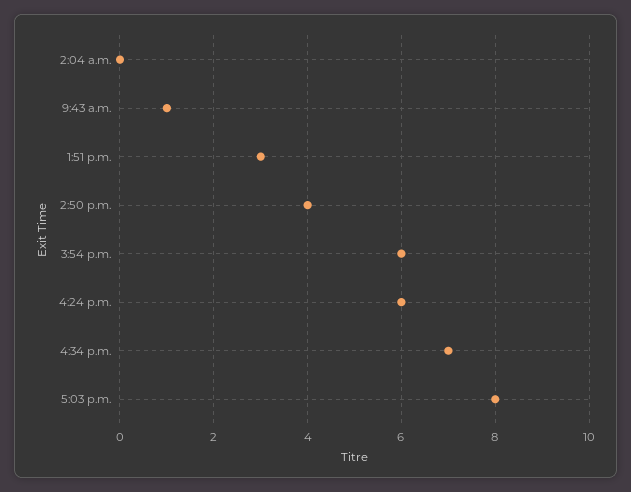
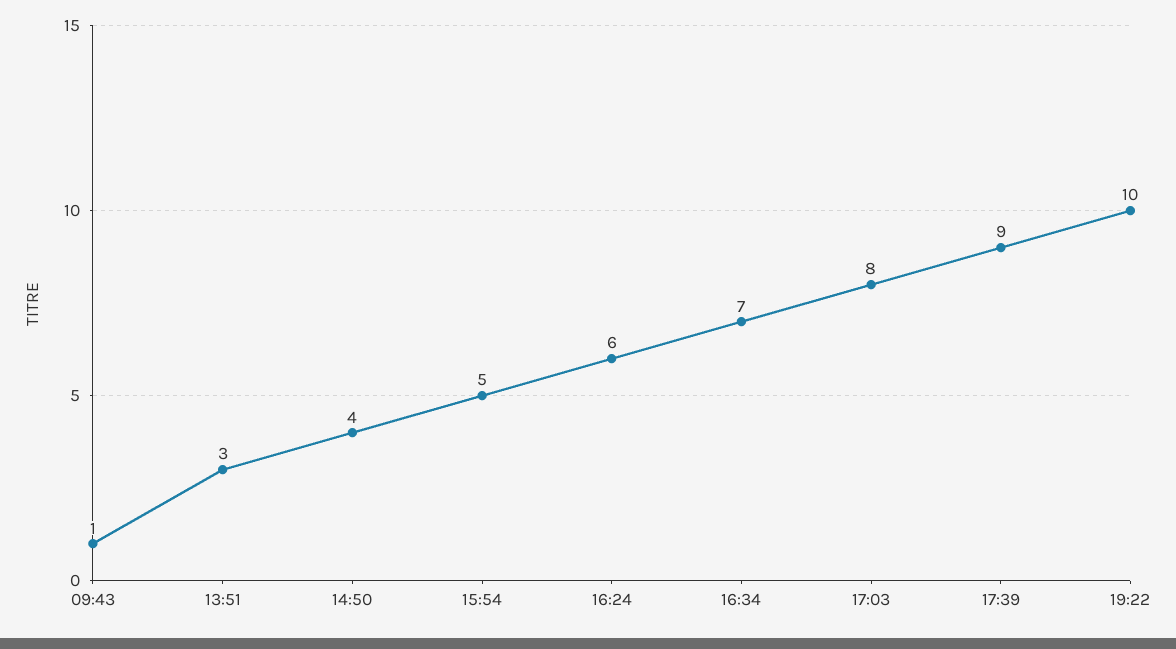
2:04 a.m.: 0 -> none
3:54 p.m.: 6 -> 5
17:39: none -> 9
19:22: none -> 10

